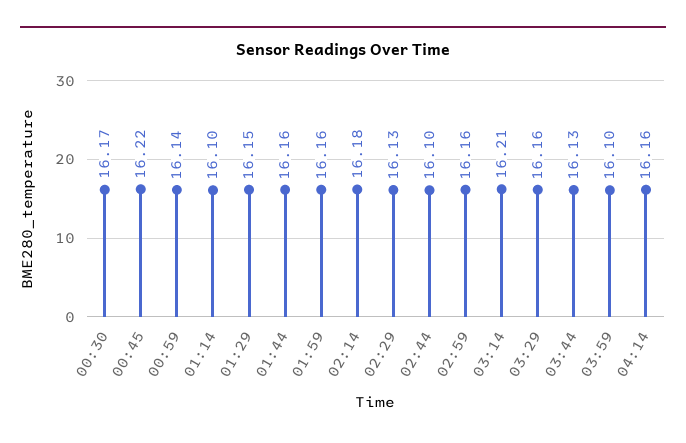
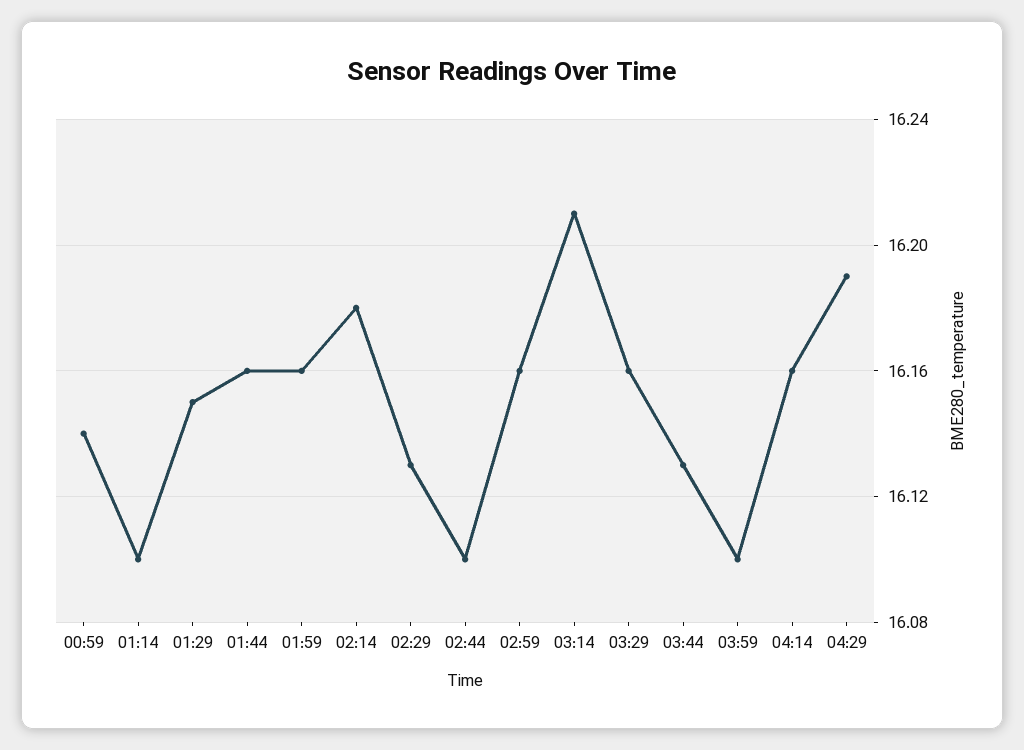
00:30: 16.17 -> none
00:45: 16.22 -> none
04:29: none -> 16.19

